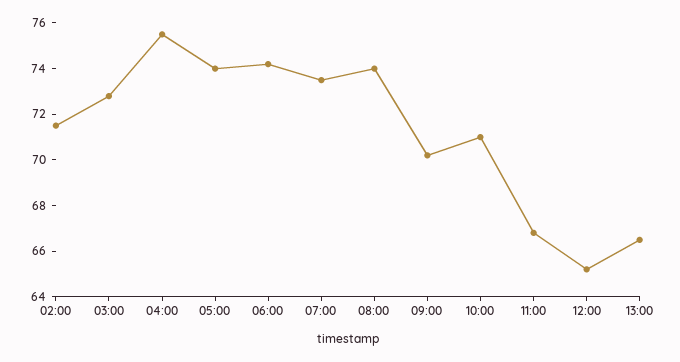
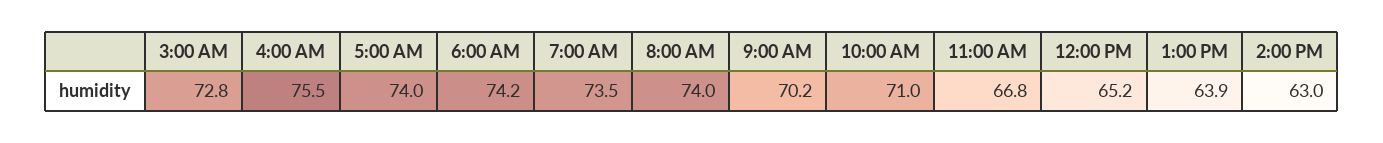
02:00: 71.5 -> none
13:00: 66.5 -> 63.9
2:00 PM: none -> 63

